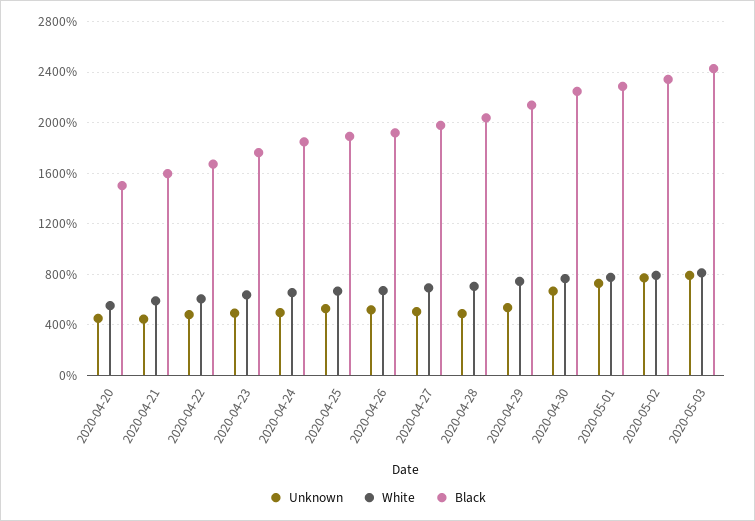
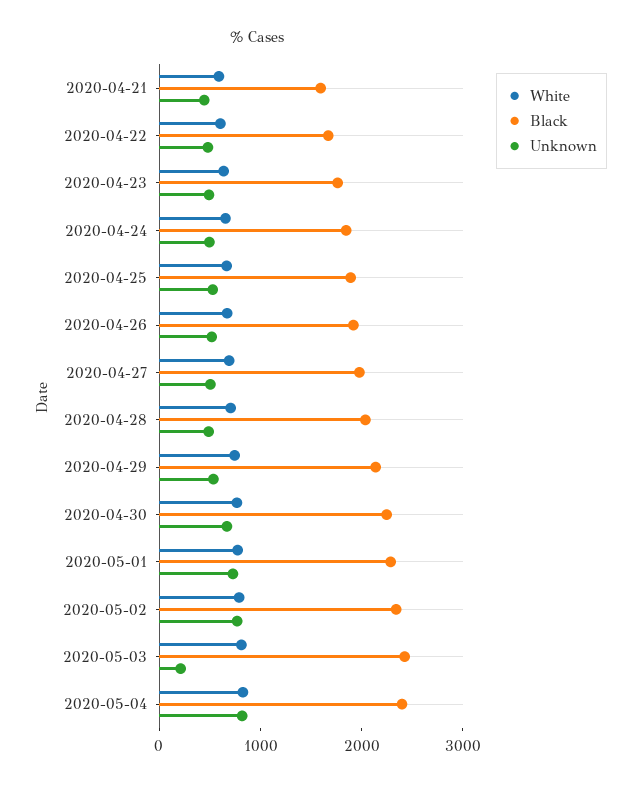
Unknown, 2020-04-20: 450 -> none
White, 2020-04-20: 550 -> none
Black, 2020-04-20: 1500 -> none
Unknown, 2020-05-03: 800 -> 200
White, 2020-05-04: none -> 800
Black, 2020-05-04: none -> 2400
Unknown, 2020-05-04: none -> 800

